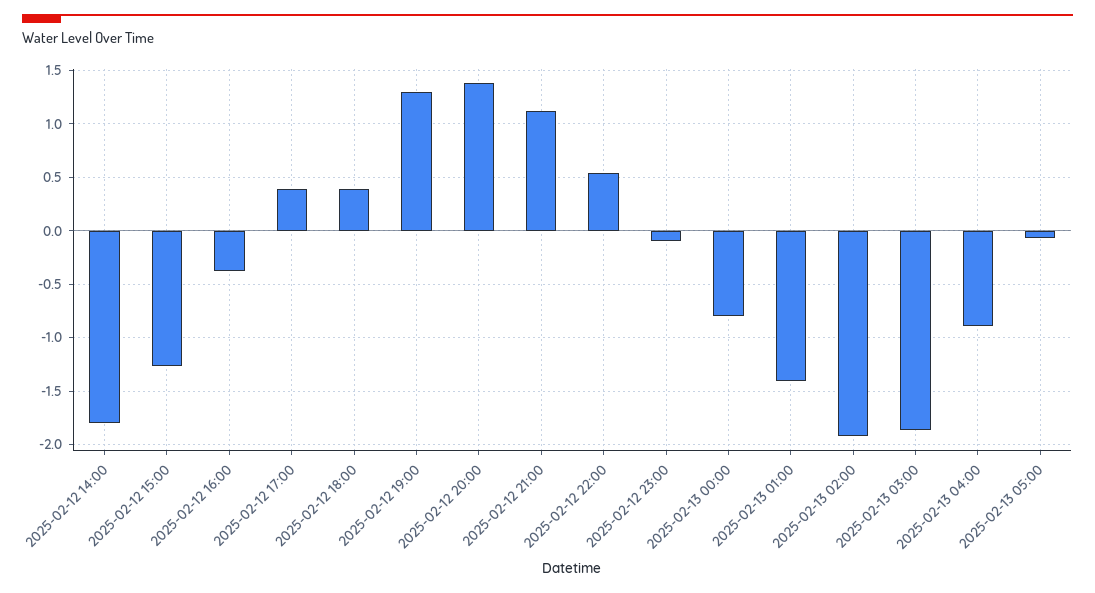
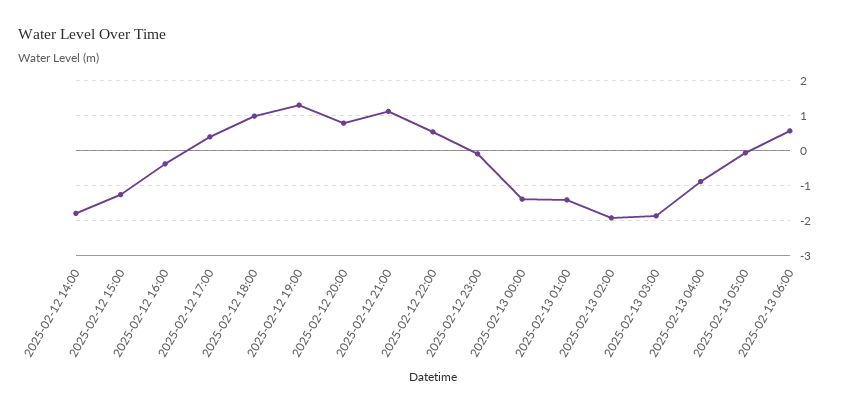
2025-02-12 18:00: 0.4 -> 1
2025-02-12 20:00: 1.4 -> 0.8
2025-02-13 00:00: -0.8 -> -1.4
2025-02-13 06:00: none -> 0.6

